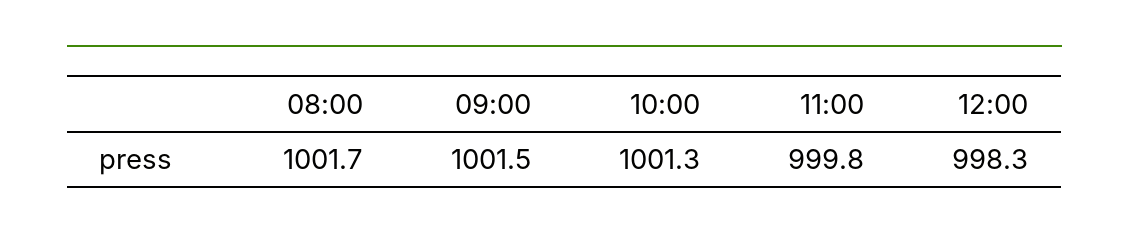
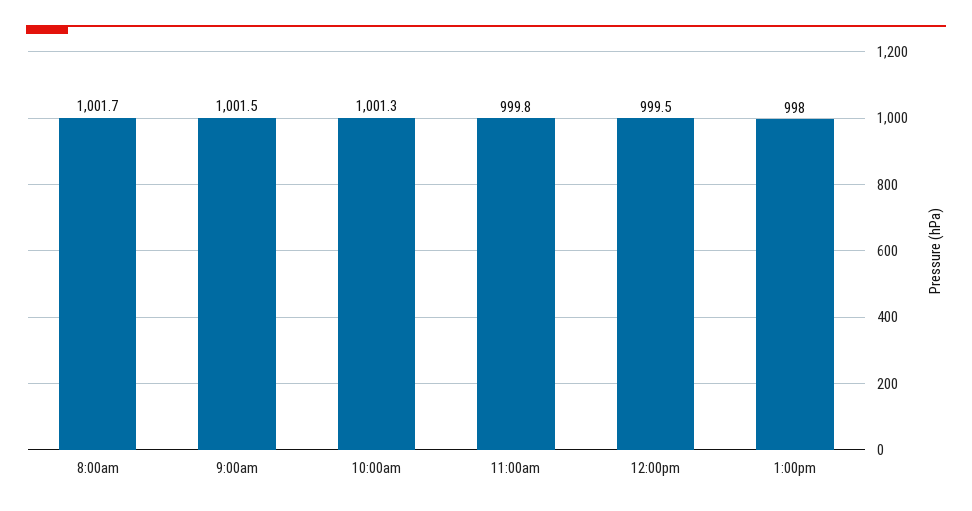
12:00: 998.3 -> 999.5
1:00pm: none -> 998

